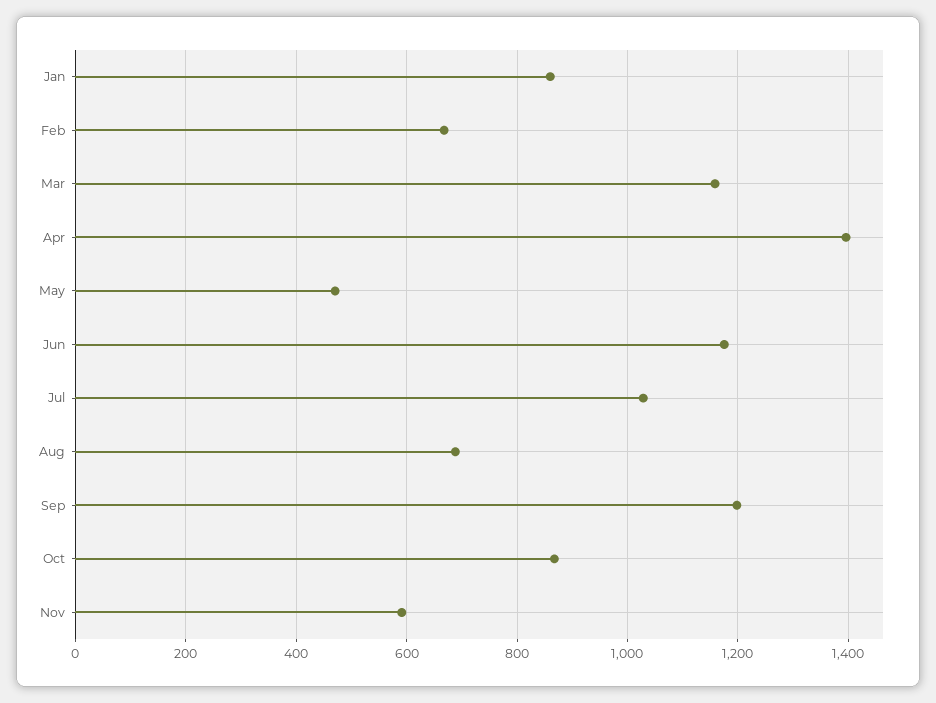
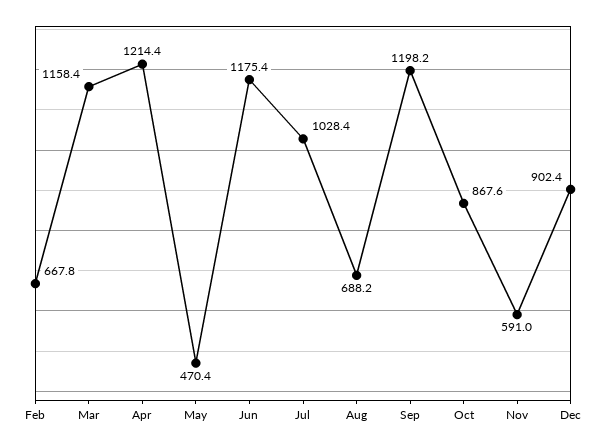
Jan: 860 -> none
Apr: 1400 -> 1214.4
Dec: none -> 902.4

